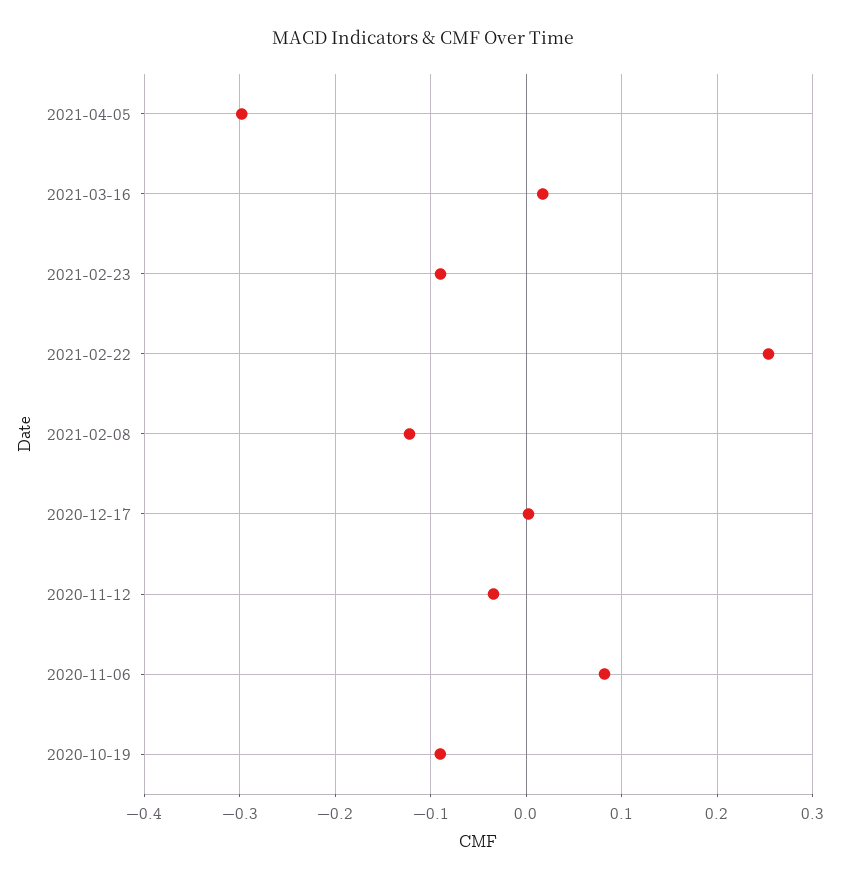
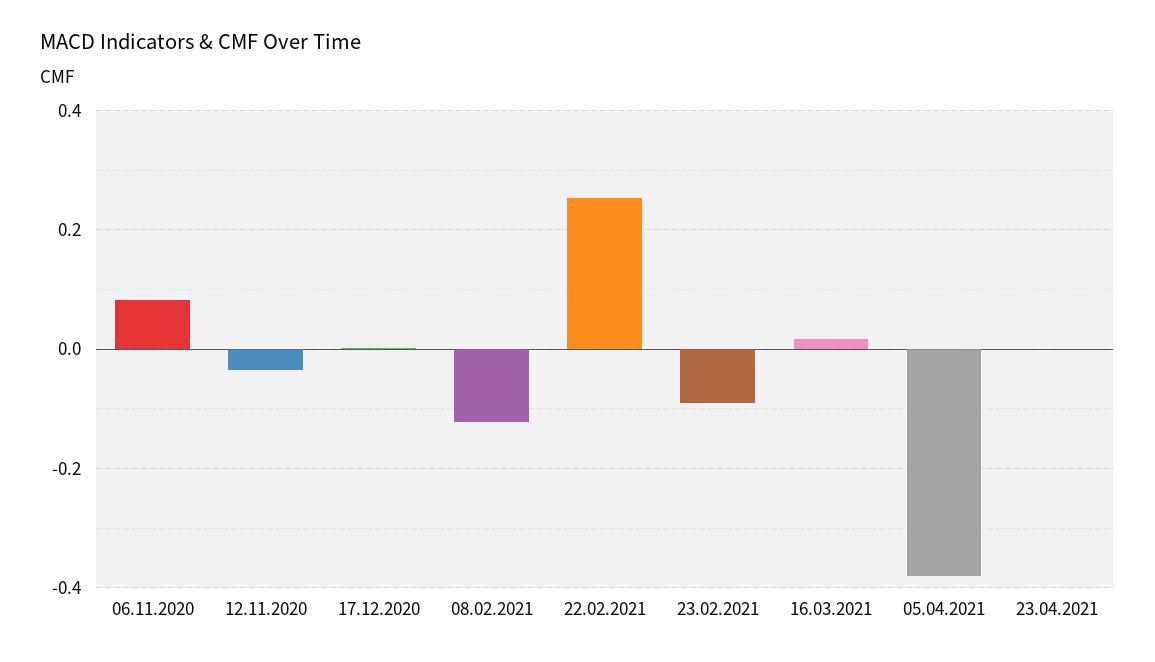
2021-04-05: -0.3 -> -0.38
2020-10-19: -0.09 -> none
23.04.2021: none -> 0

